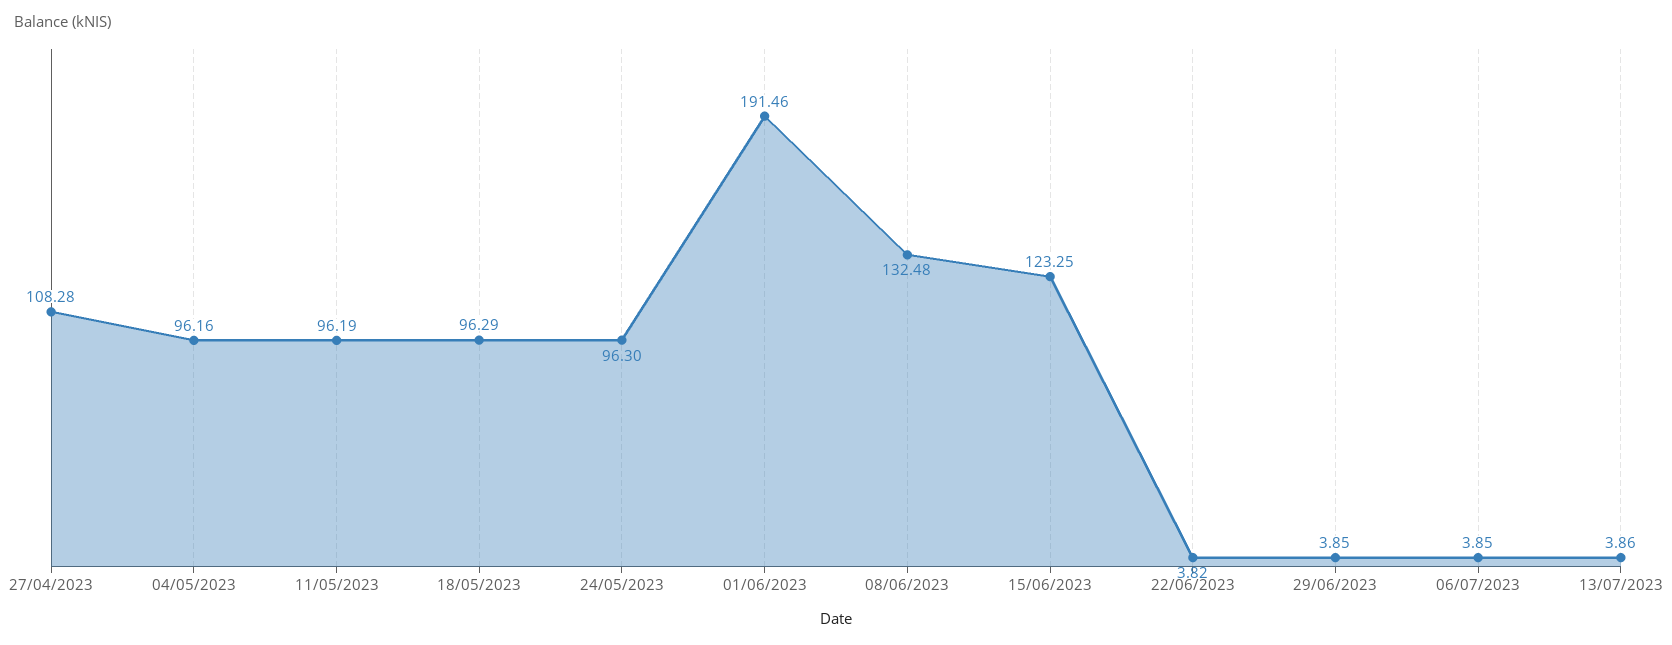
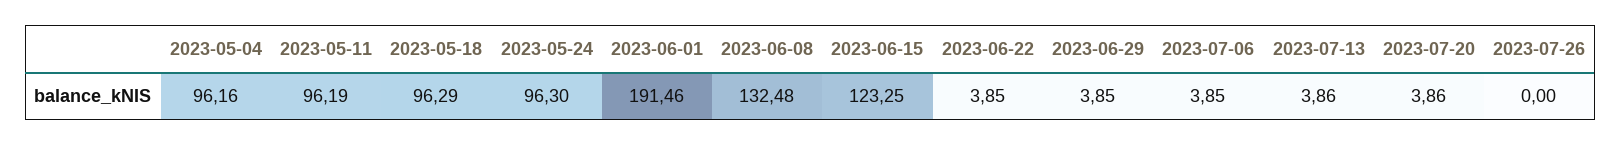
27/04/2023: 108.28 -> none
22/06/2023: 3.82 -> 3.85
2023-07-20: none -> 3.86
2023-07-26: none -> 0

